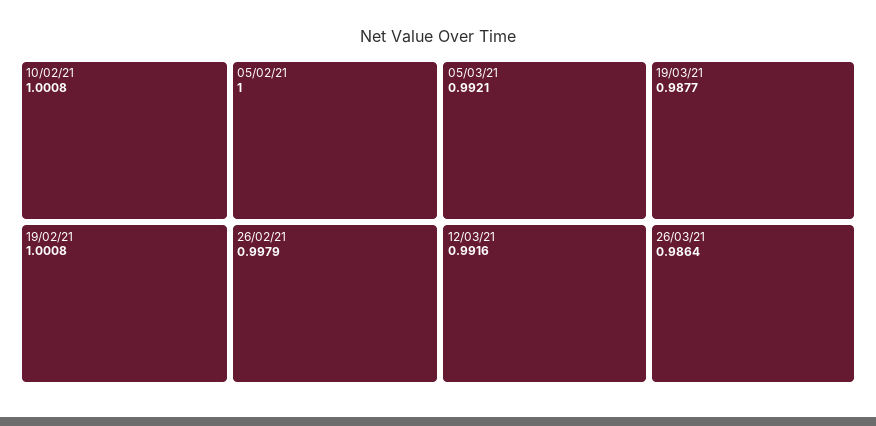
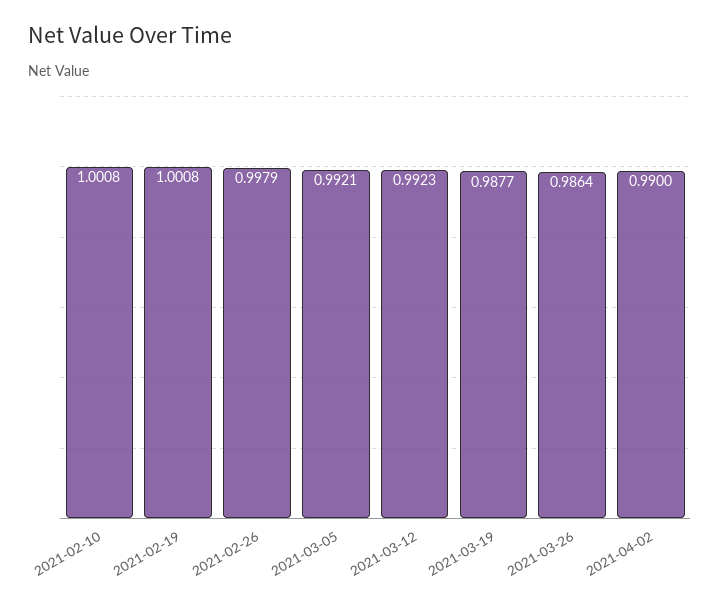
05/02/21: 1 -> none
12/03/21: 0.9916 -> 0.9923
2021-04-02: none -> 0.99

